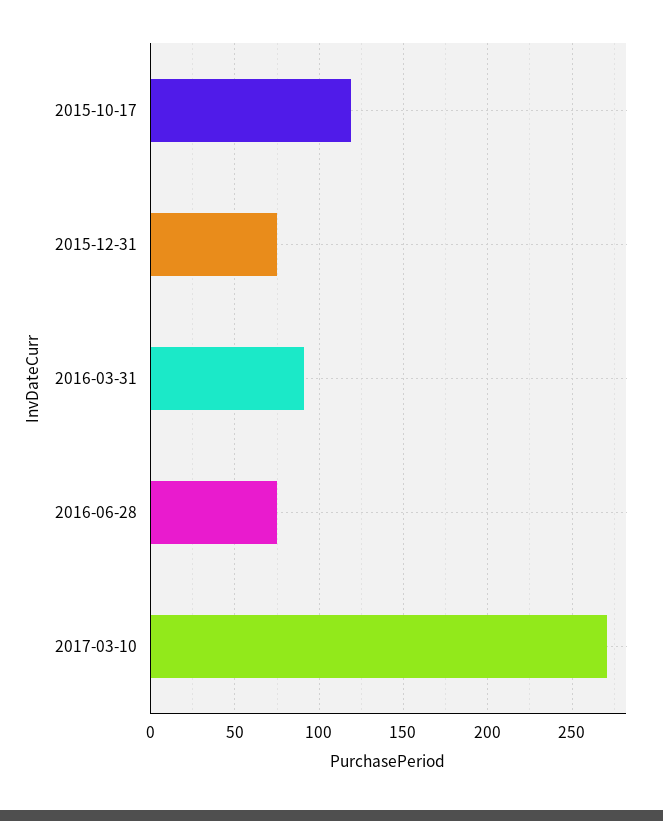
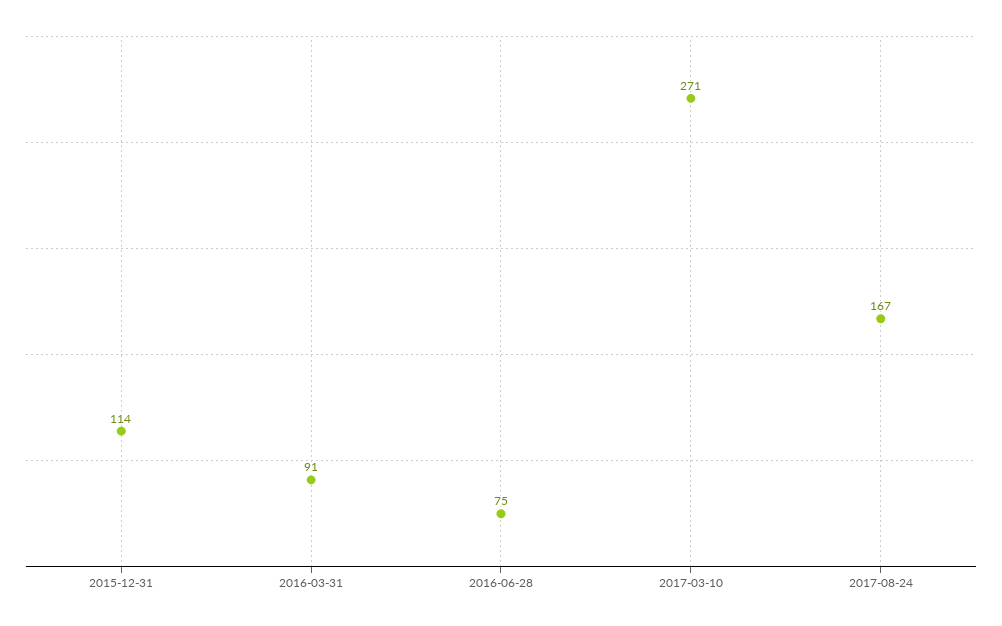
2015-10-17: 120 -> none
2015-12-31: 75 -> 114
2017-08-24: none -> 167

